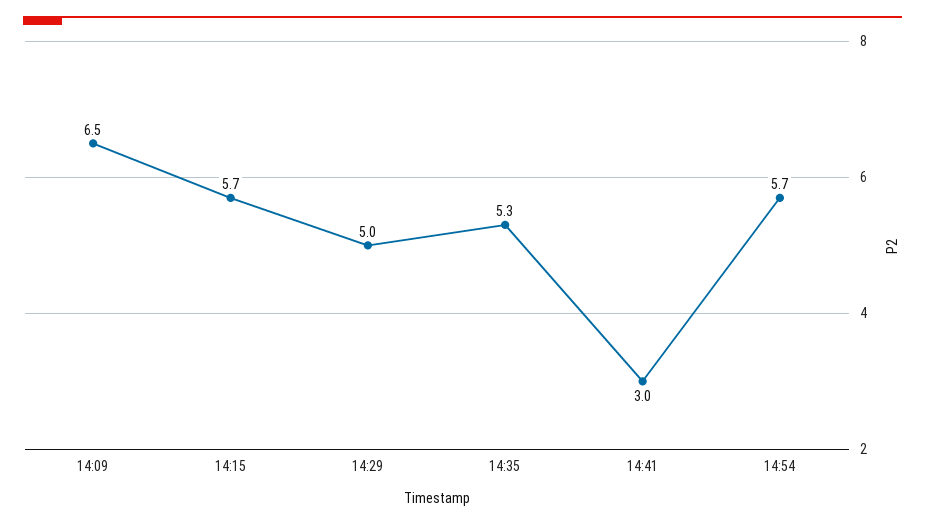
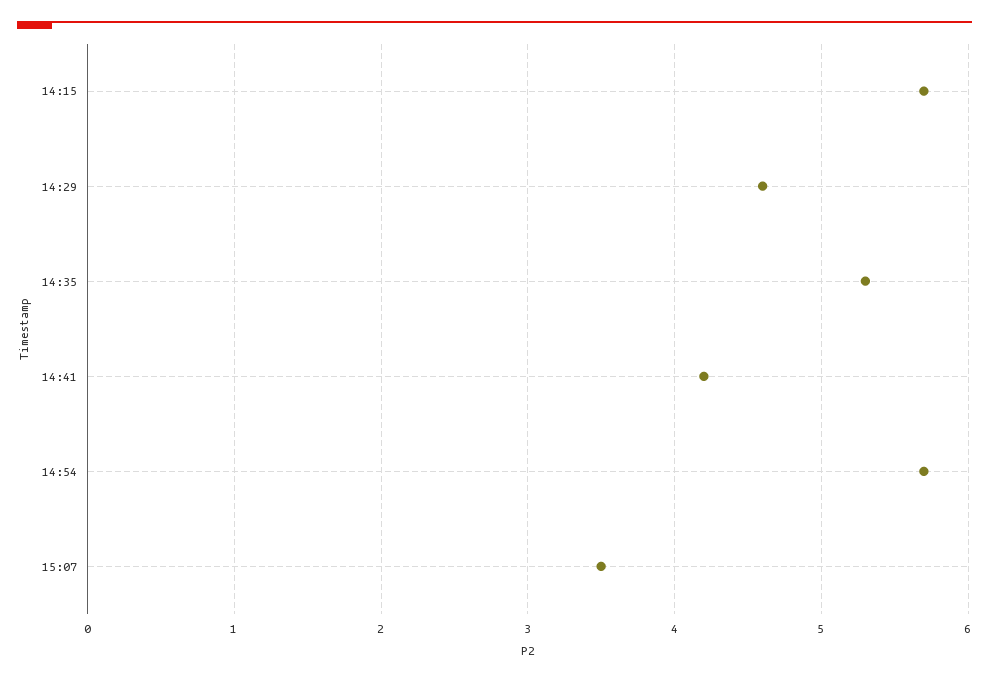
14:09: 6.5 -> none
14:29: 5 -> 4.6
14:41: 3 -> 4.2
15:07: none -> 3.5

